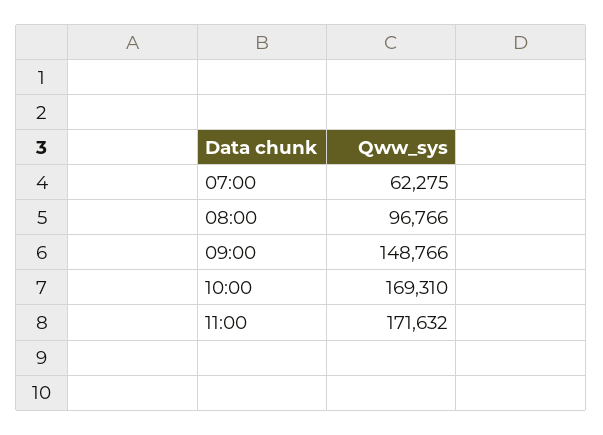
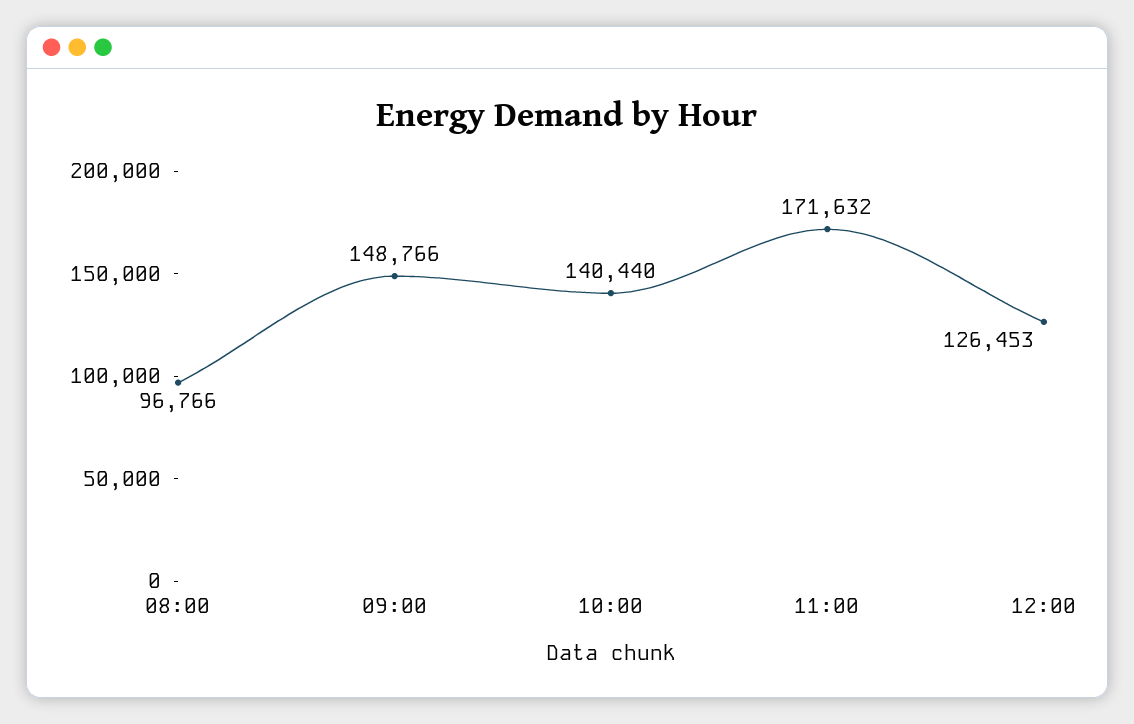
07:00: 62275 -> none
10:00: 169310 -> 140440
12:00: none -> 126453

